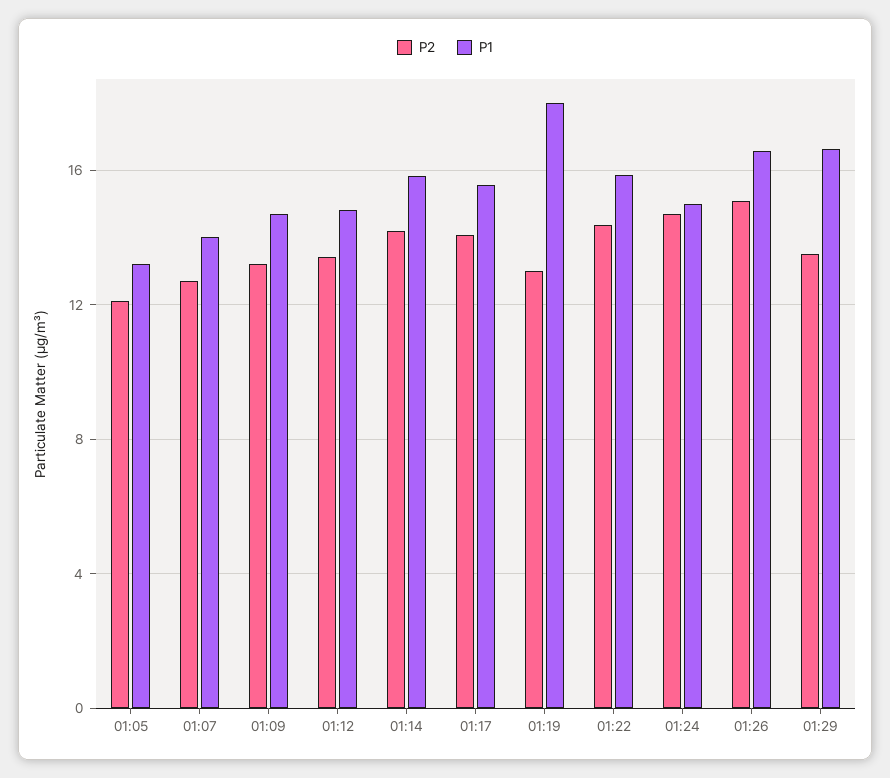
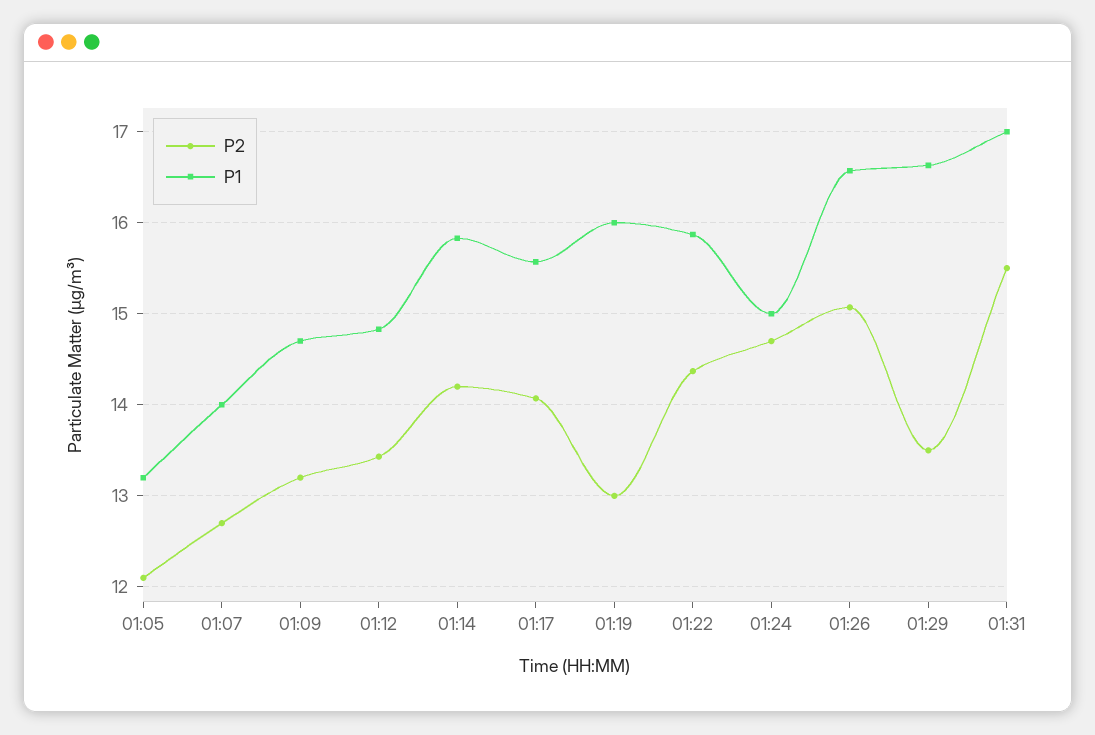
P1, 01:19: 18 -> 16
P2, 01:31: none -> 15.5
P1, 01:31: none -> 17

